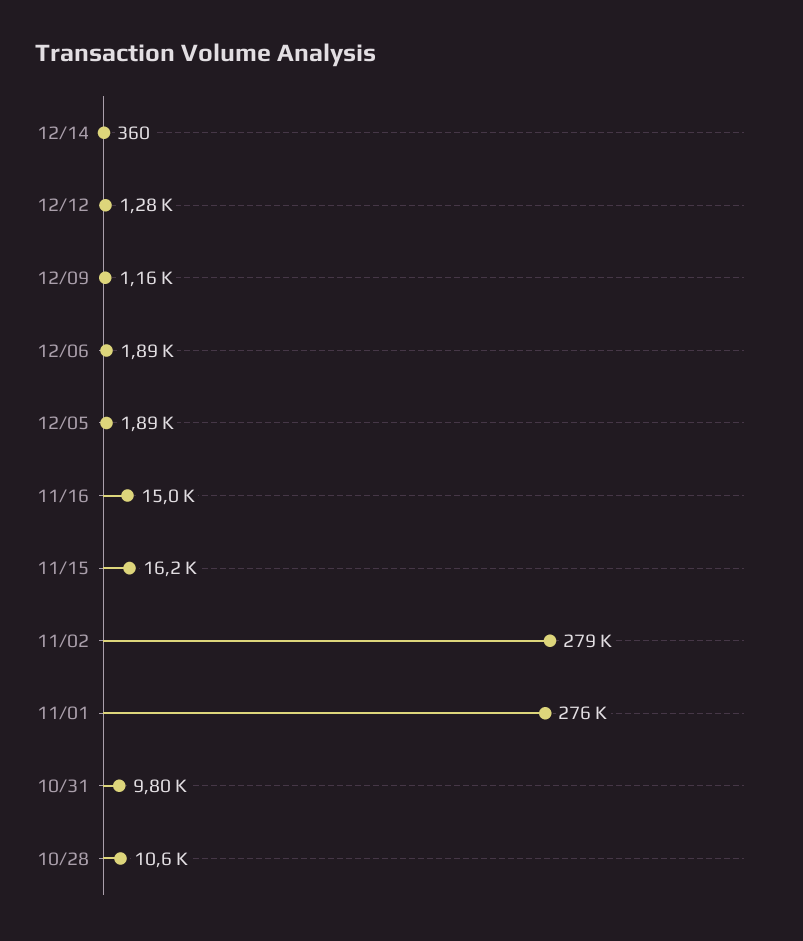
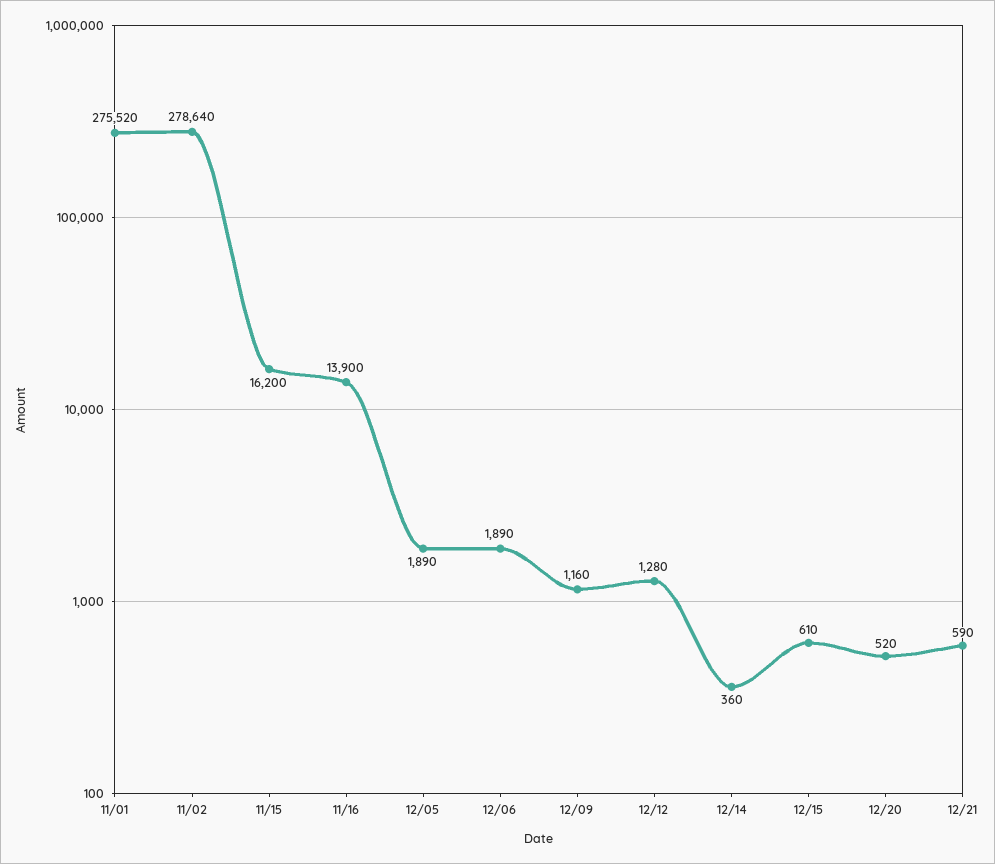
11/16: 15000 -> 13900
10/31: 9800 -> none
10/28: 10600 -> none
12/15: none -> 610
12/20: none -> 520
12/21: none -> 590

